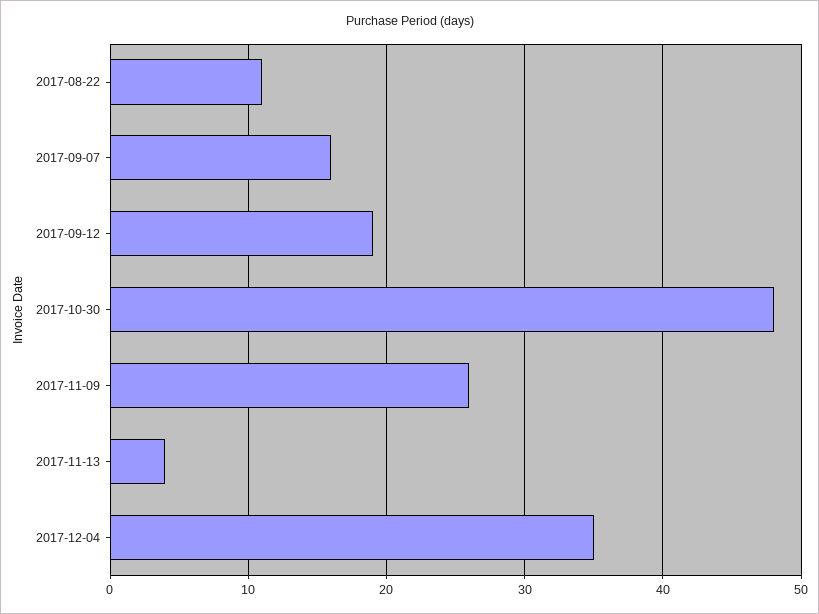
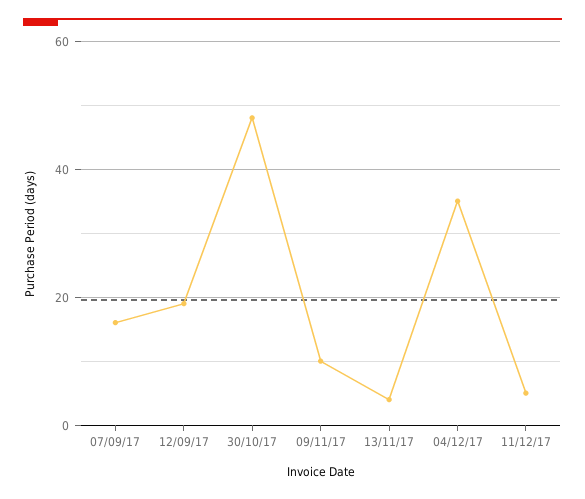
2017-08-22: 11 -> none
2017-11-09: 26 -> 10
11/12/17: none -> 5

